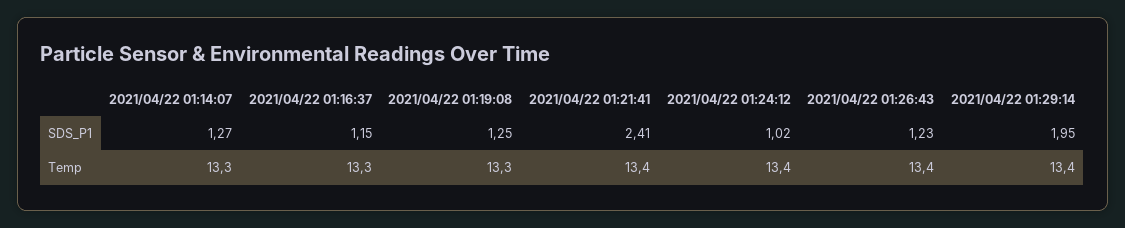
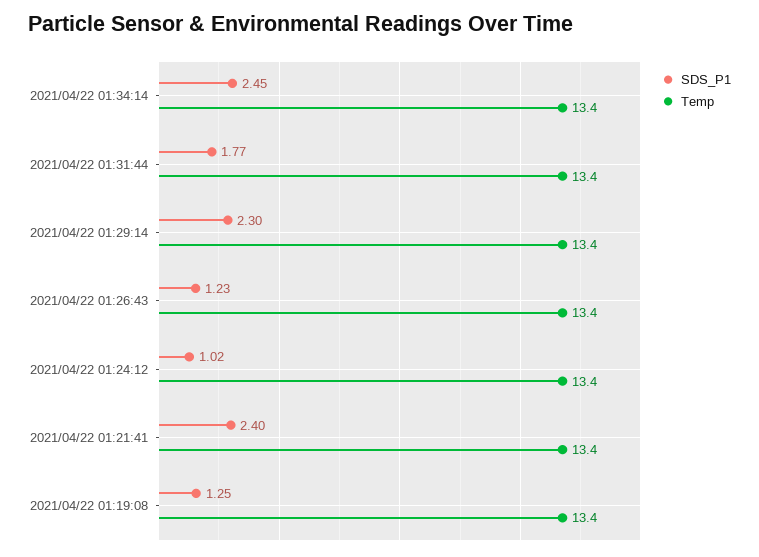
SDS_P1, 2021/04/22 01:14:07: 1.27 -> none
SDS_P1, 2021/04/22 01:16:37: 1.15 -> none
SDS_P1, 2021/04/22 01:21:41: 2.41 -> 2.4
SDS_P1, 2021/04/22 01:29:14: 1.95 -> 2.3
Temp, 2021/04/22 01:14:07: 13.3 -> none
Temp, 2021/04/22 01:16:37: 13.3 -> none
Temp, 2021/04/22 01:19:08: 13.3 -> 13.4
SDS_P1, 2021/04/22 01:34:14: none -> 2.45
Temp, 2021/04/22 01:34:14: none -> 13.4
SDS_P1, 2021/04/22 01:31:44: none -> 1.77
Temp, 2021/04/22 01:31:44: none -> 13.4

